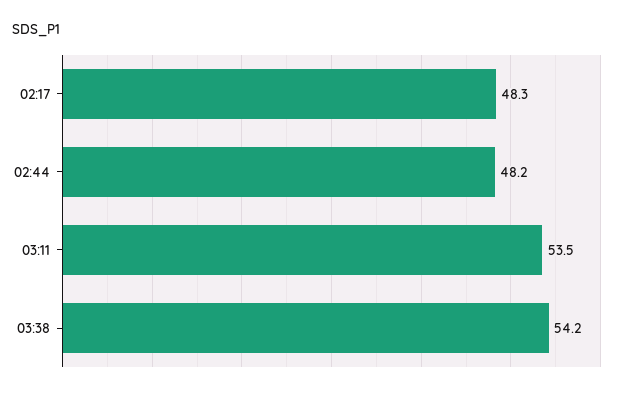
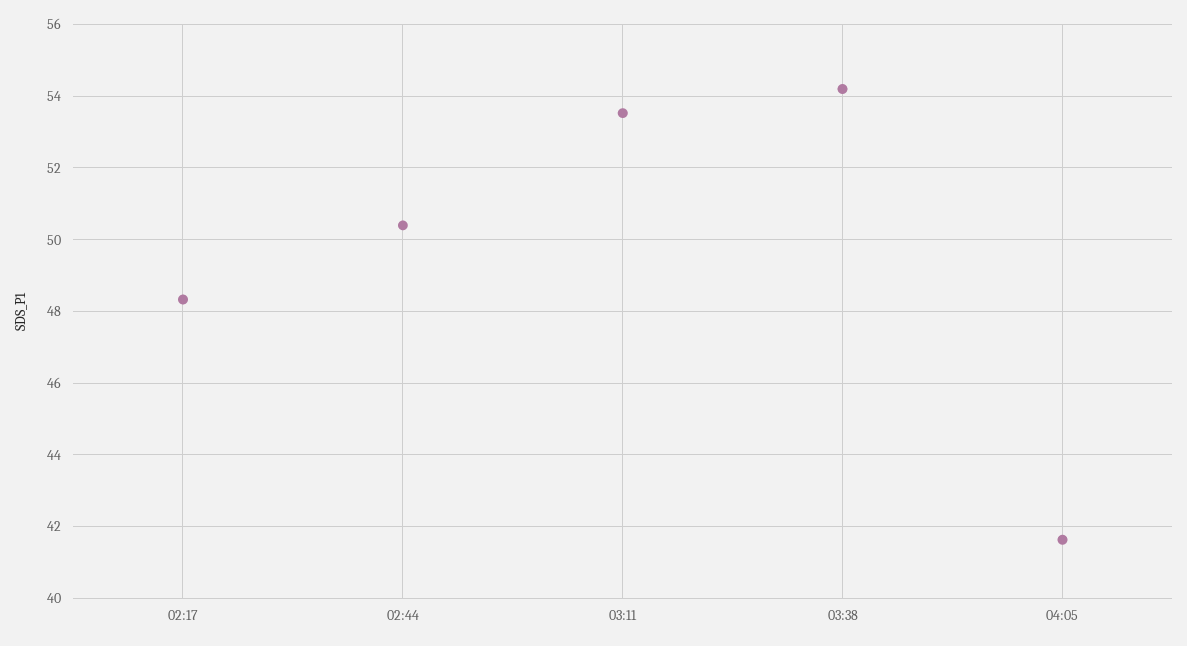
02:44: 48.2 -> 50.4
04:05: none -> 41.6

